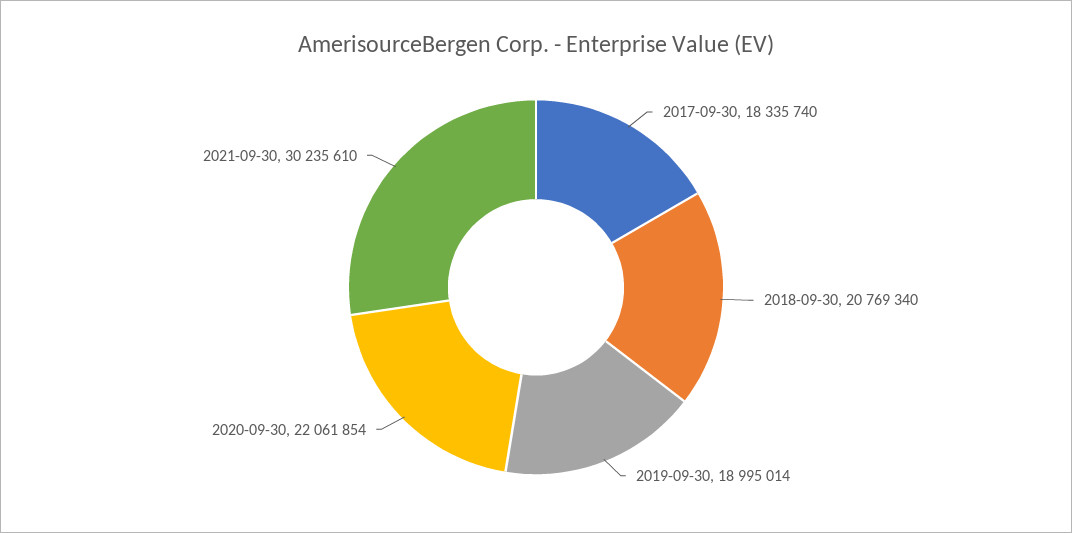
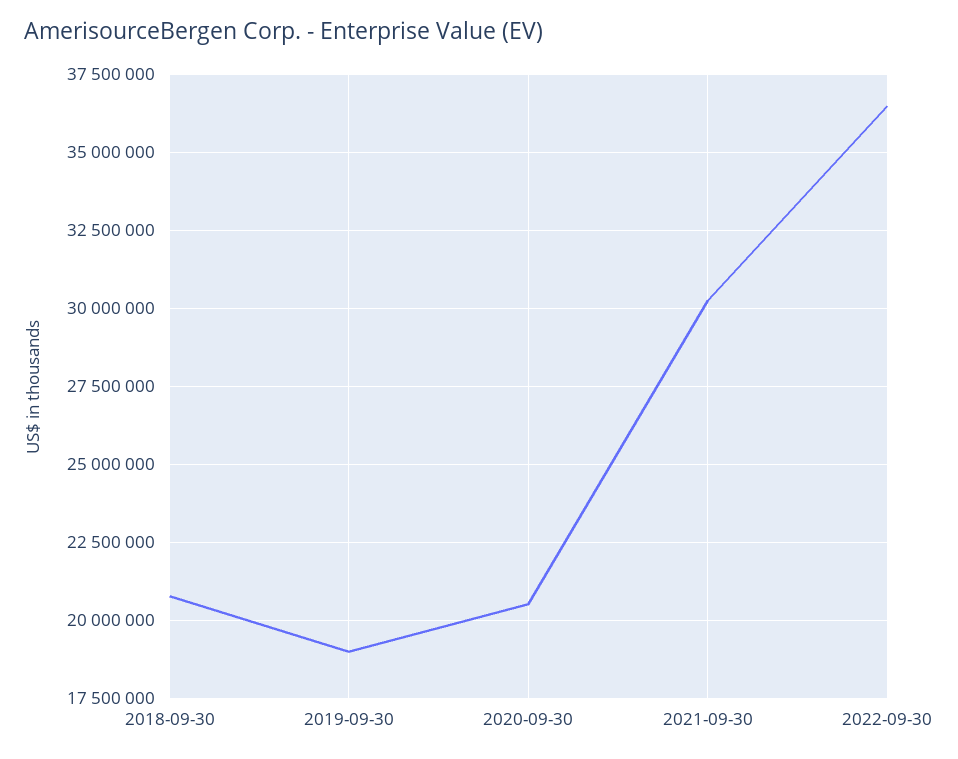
2017-09-30: 18335740 -> none
2020-09-30: 22061854 -> 20500000
2022-09-30: none -> 36500000

